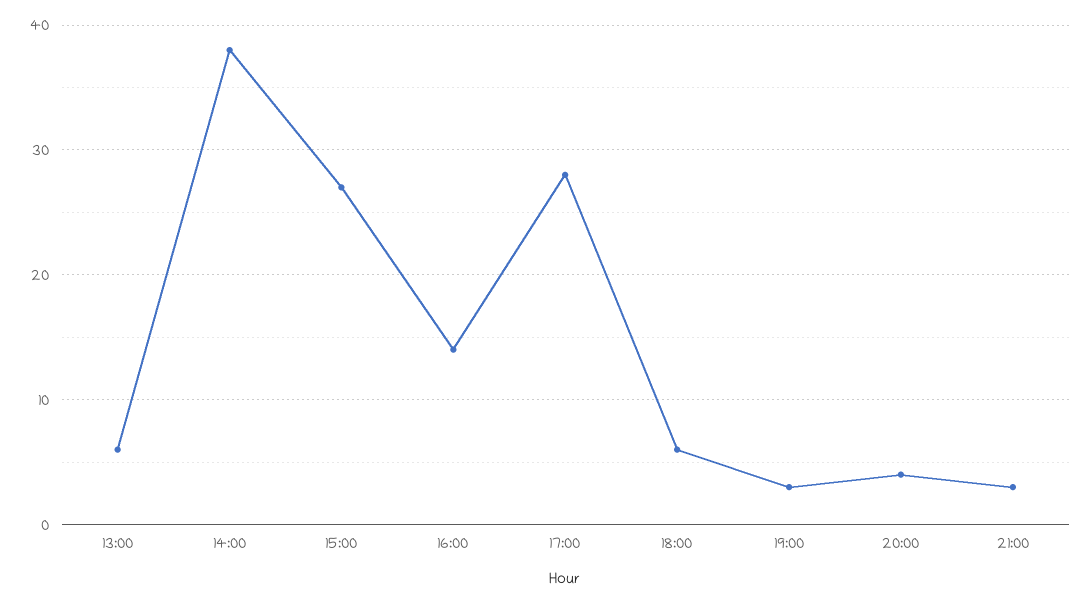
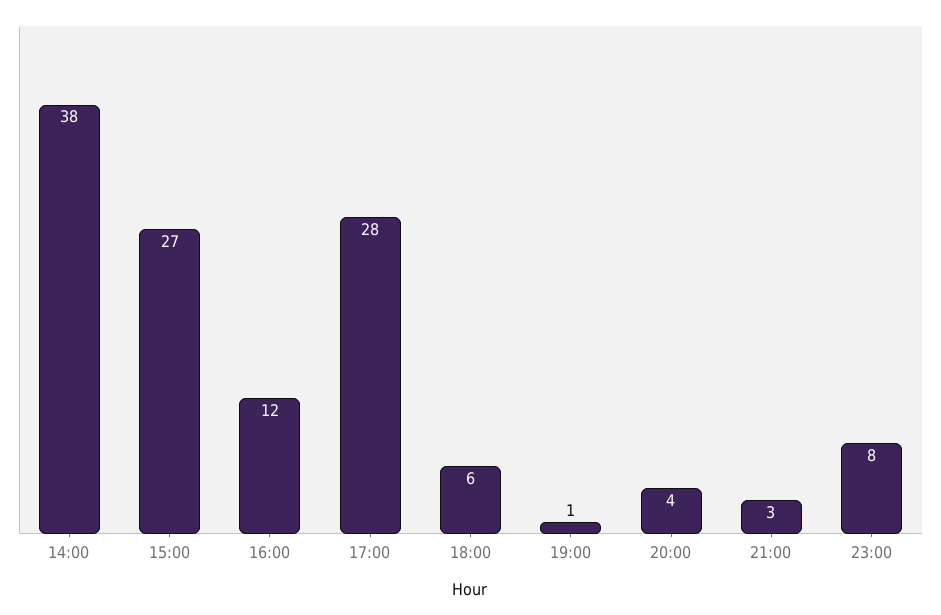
13:00: 6 -> none
16:00: 14 -> 12
19:00: 3 -> 1
23:00: none -> 8

